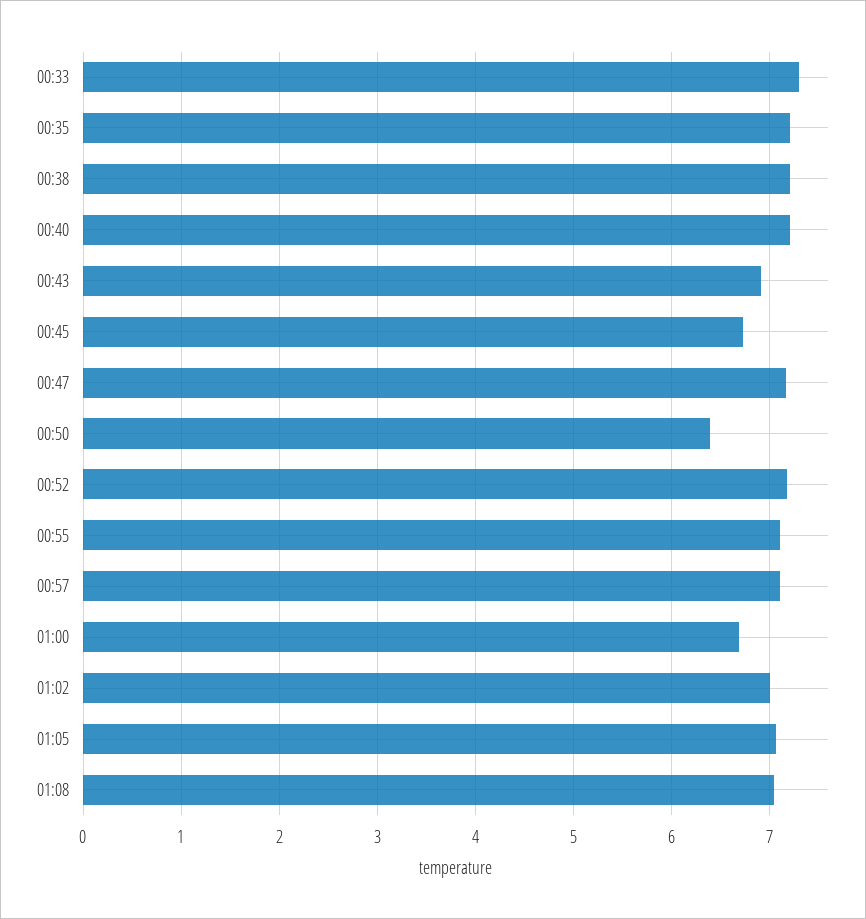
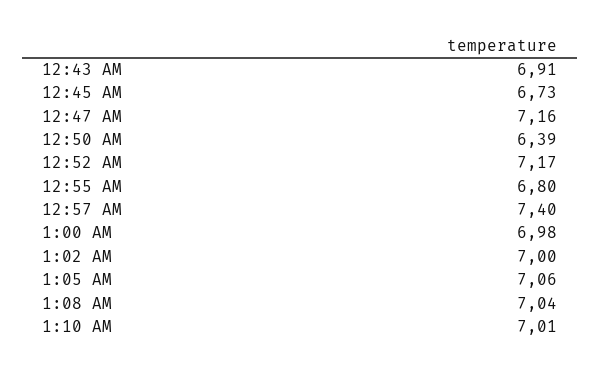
00:33: 7.3 -> none
00:35: 7.2 -> none
00:38: 7.2 -> none
00:40: 7.2 -> none
00:55: 7.1 -> 6.8
00:57: 7.1 -> 7.4
01:00: 6.7 -> 6.98
1:10 AM: none -> 7.01

